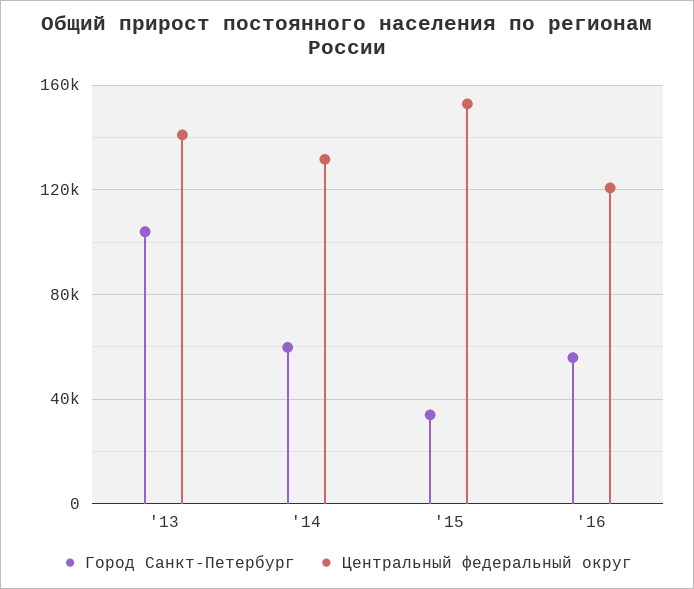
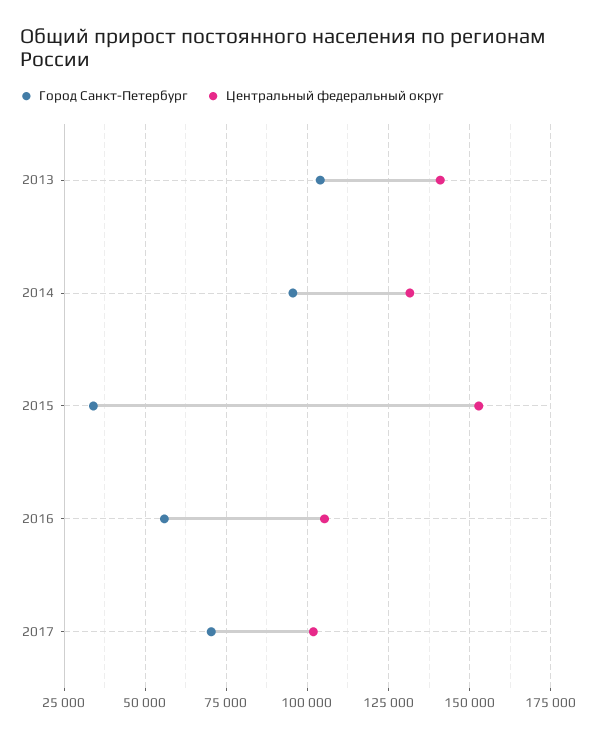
Город Санкт-Петербург, '14: 60000 -> 95000
Центральный федеральный округ, '16: 120000 -> 105000
Город Санкт-Петербург, 2017: none -> 70000
Центральный федеральный округ, 2017: none -> 102500

